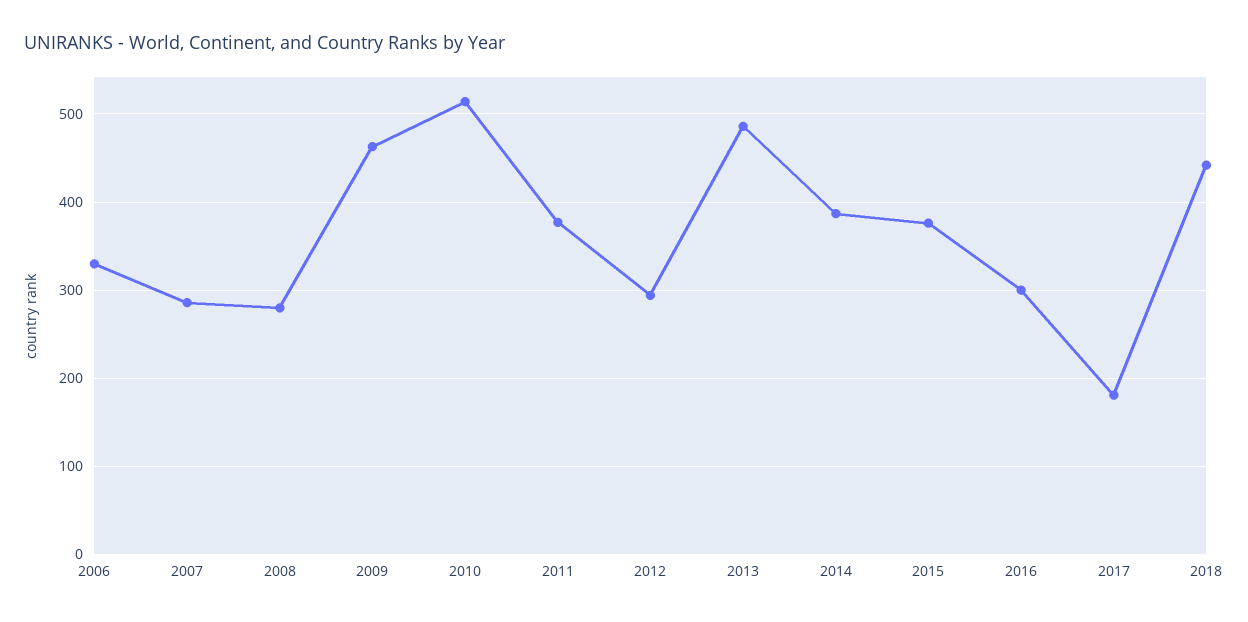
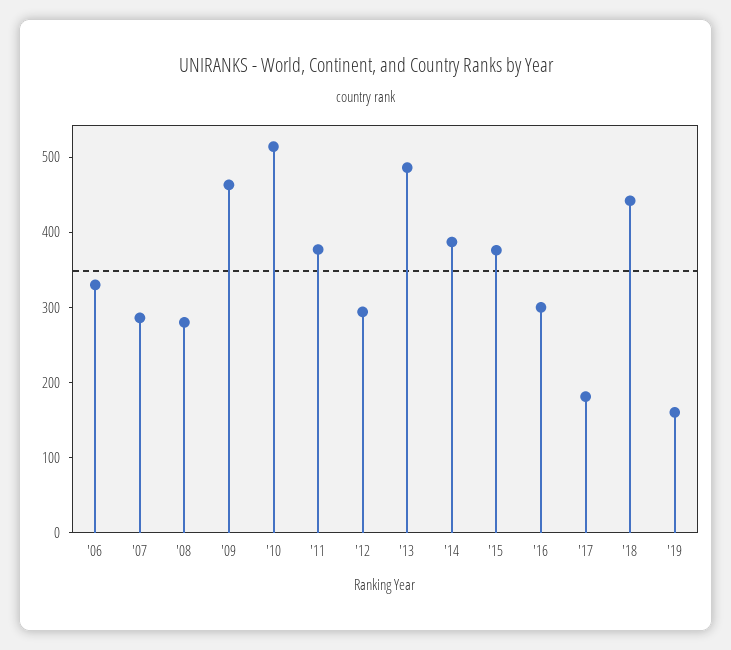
'19: none -> 160

